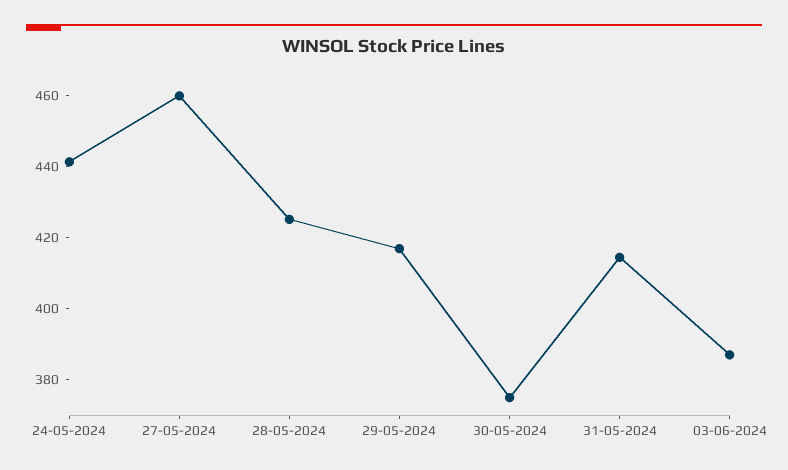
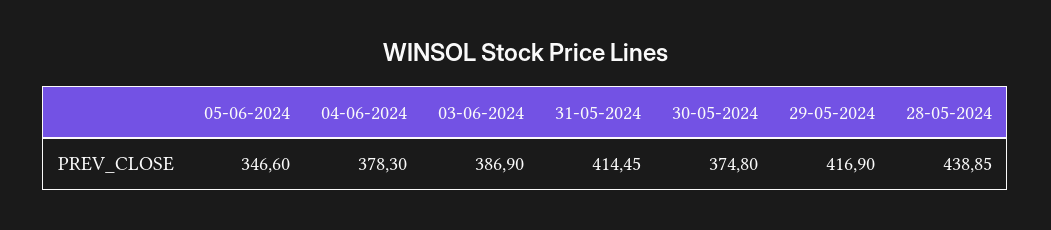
24-05-2024: 440 -> none
27-05-2024: 460 -> none
28-05-2024: 425 -> 438.85
05-06-2024: none -> 346.6
04-06-2024: none -> 378.3

